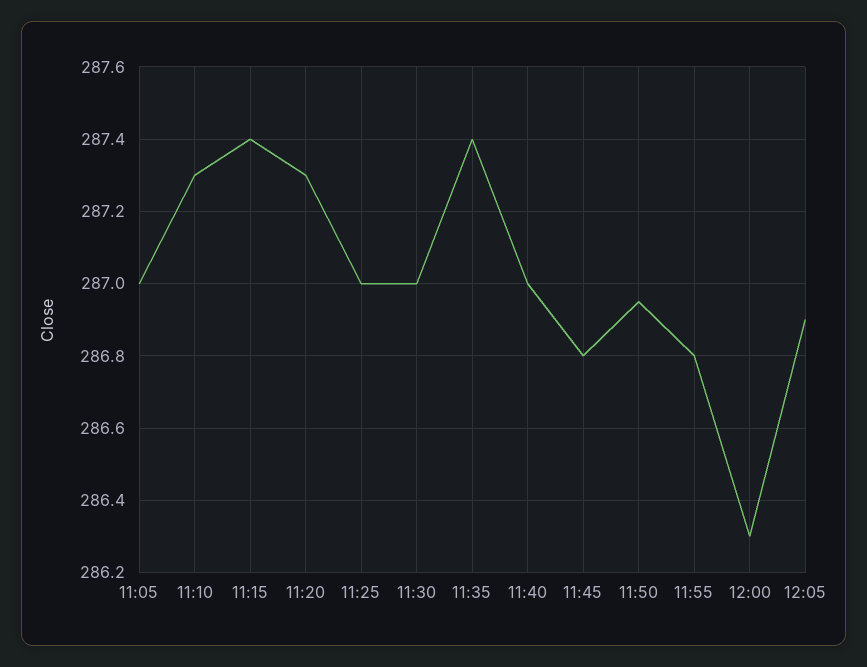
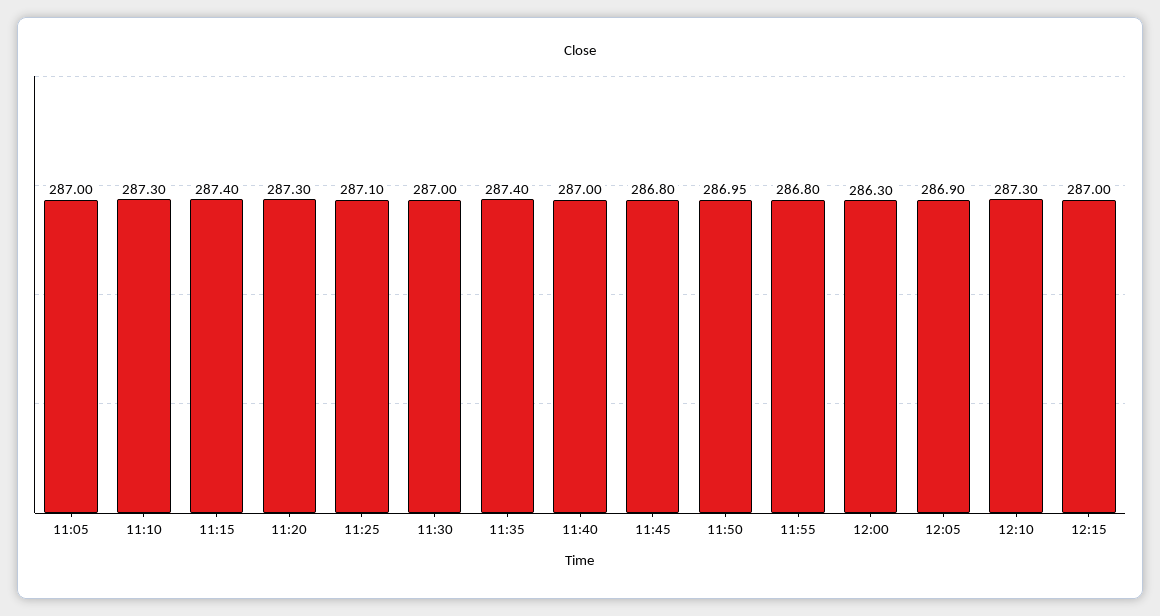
11:25: 287 -> 287.1
12:10: none -> 287.3
12:15: none -> 287

